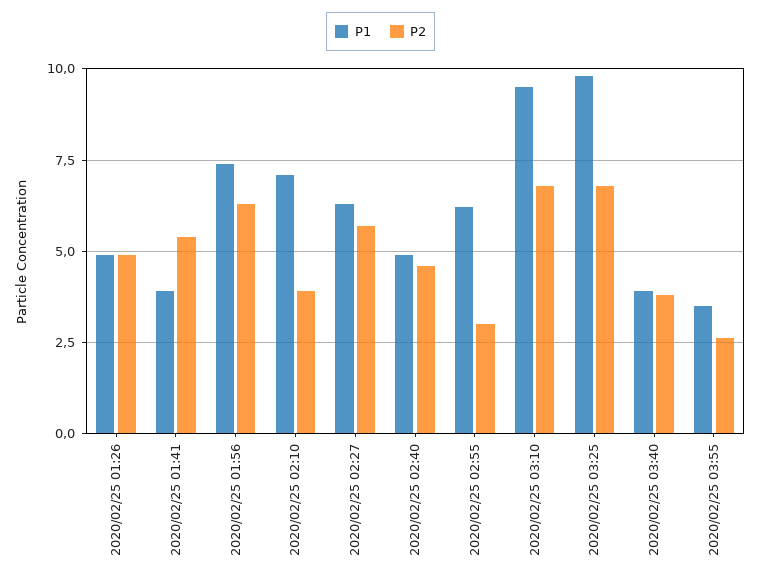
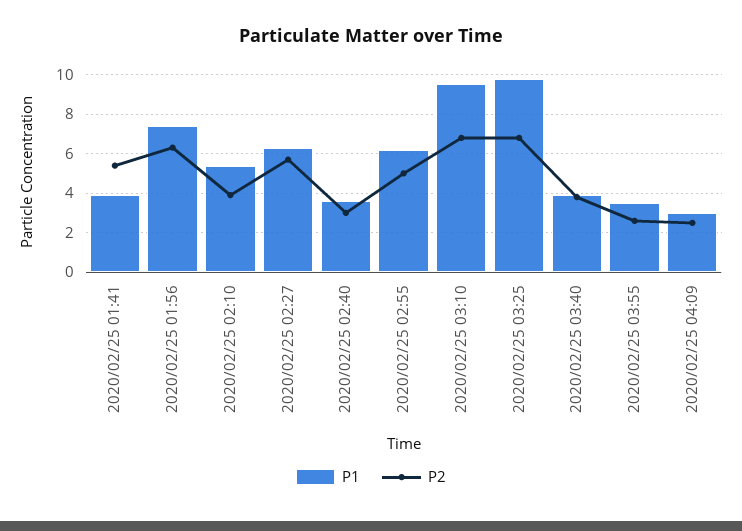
P1, 2020/02/25 01:26: 5 -> none
P2, 2020/02/25 01:26: 5 -> none
P1, 2020/02/25 02:10: 7 -> 5.5
P1, 2020/02/25 02:40: 5 -> 3.5
P2, 2020/02/25 02:40: 4.5 -> 3
P2, 2020/02/25 02:55: 3 -> 5
P1, 2020/02/25 04:09: none -> 3
P2, 2020/02/25 04:09: none -> 2.5

